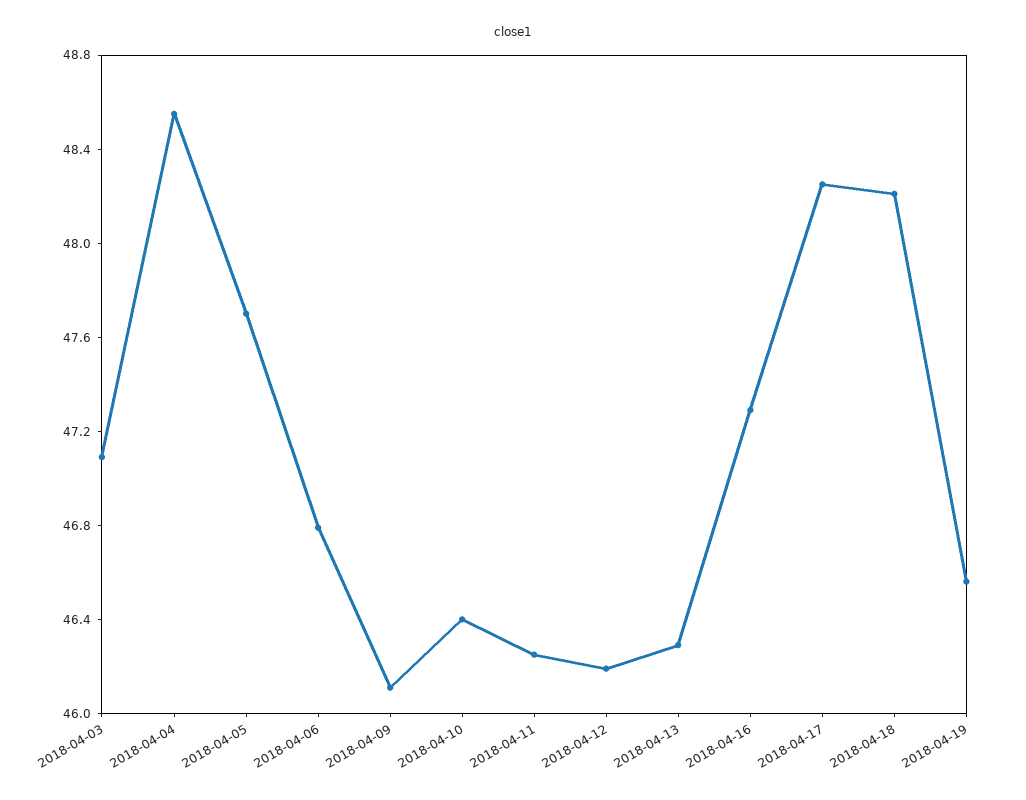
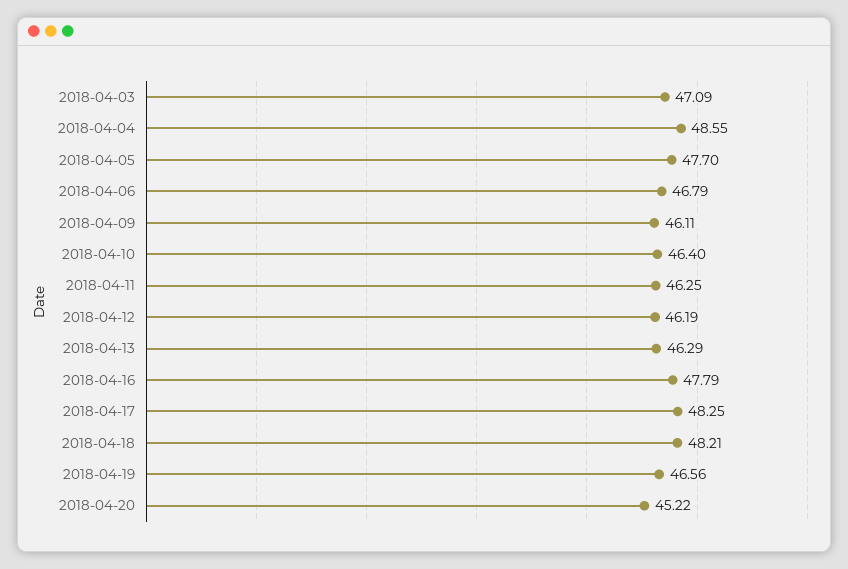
2018-04-16: 47.3 -> 47.79
2018-04-20: none -> 45.22

